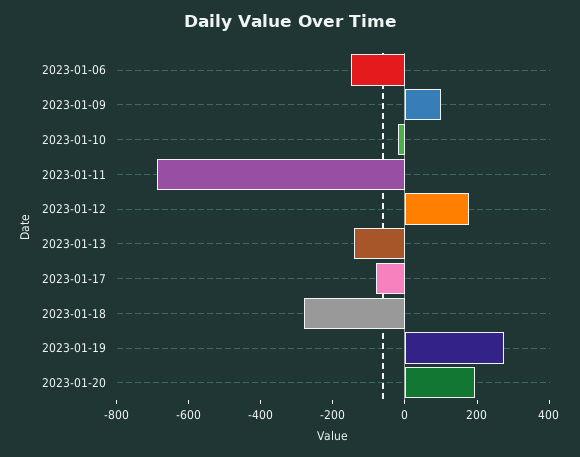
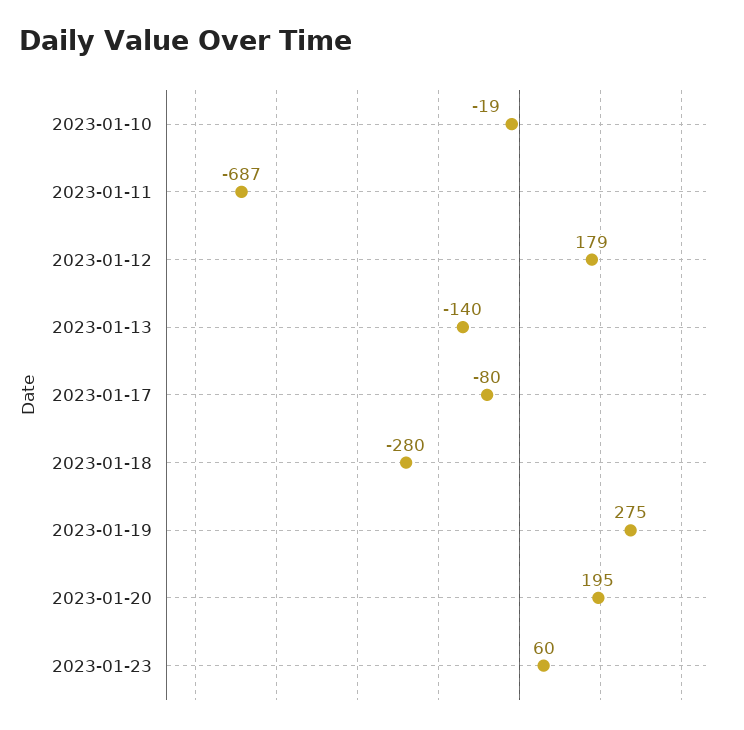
2023-01-06: -150 -> none
2023-01-09: 100 -> none
2023-01-23: none -> 60

